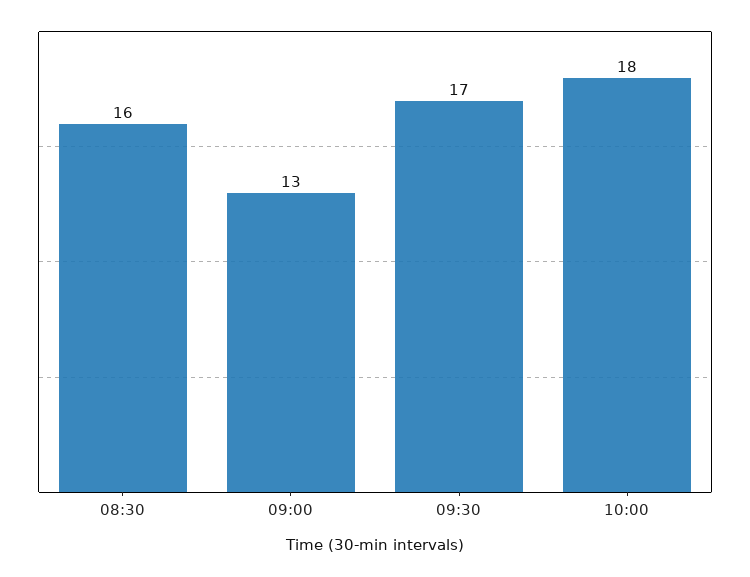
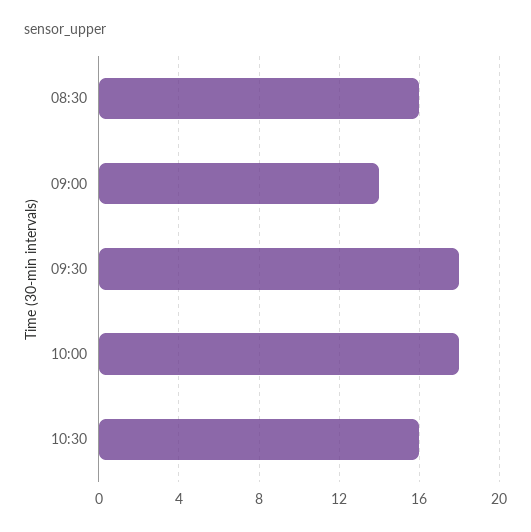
09:00: 13 -> 14
09:30: 17 -> 18
10:30: none -> 16

